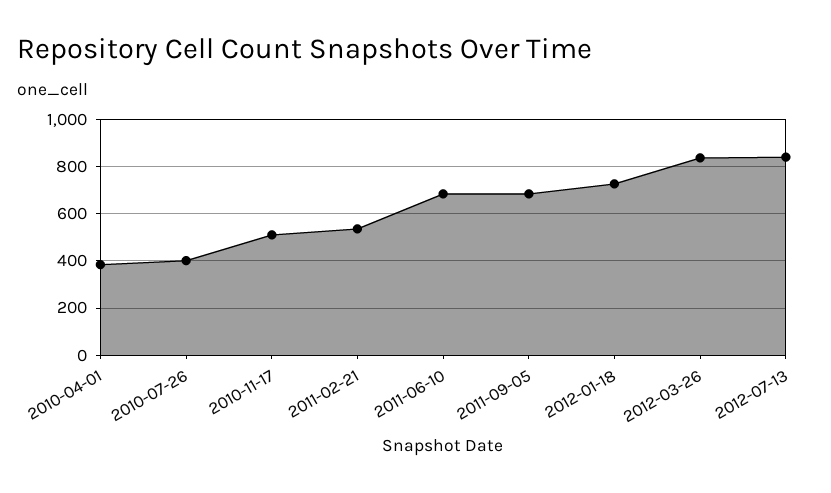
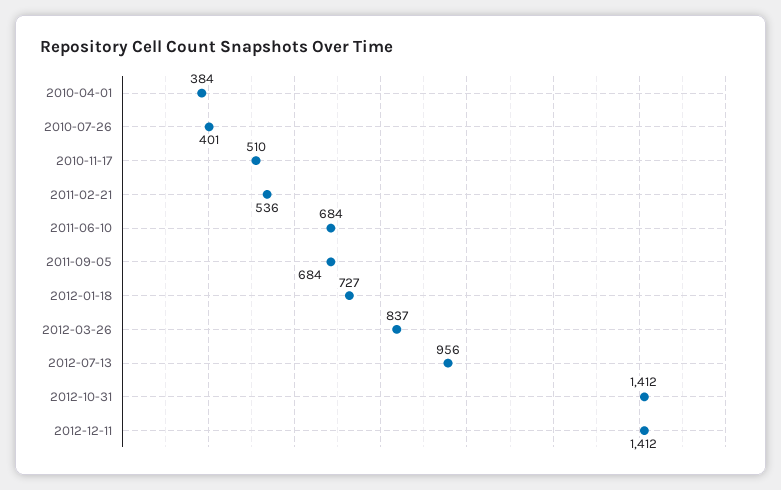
2012-07-13: 850 -> 956
2012-10-31: none -> 1412
2012-12-11: none -> 1412

